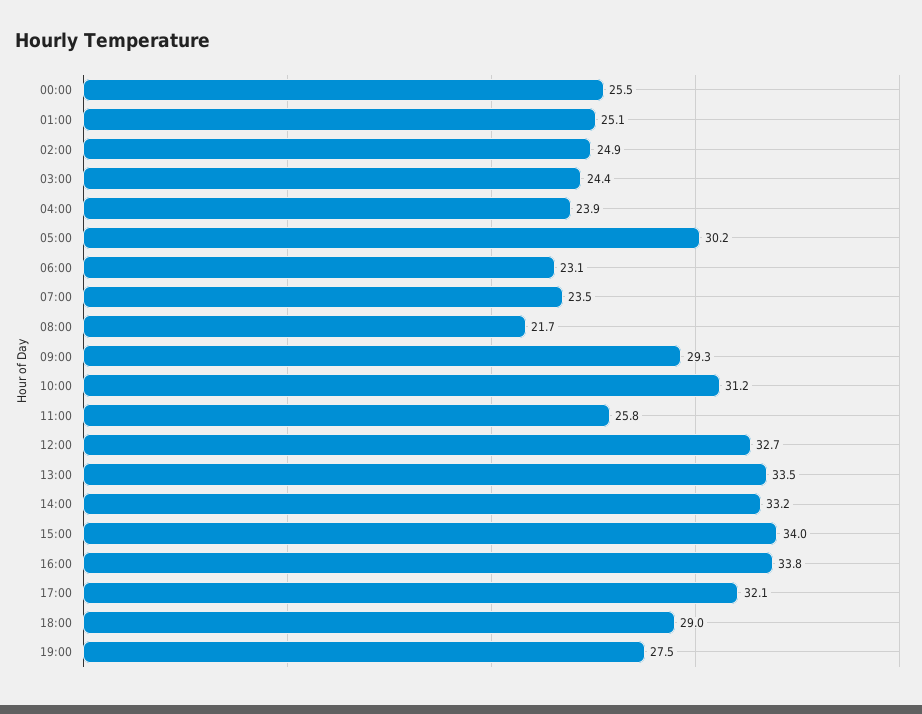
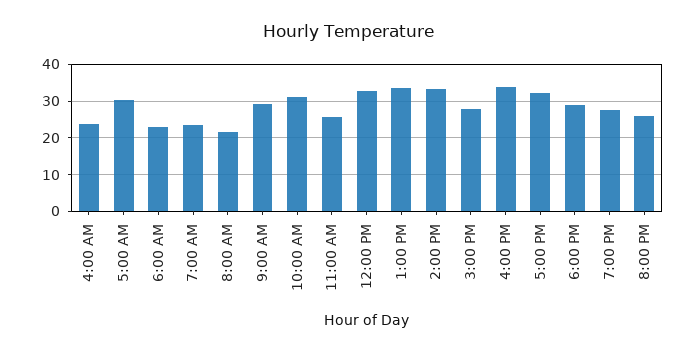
00:00: 25.5 -> none
01:00: 25.1 -> none
02:00: 24.9 -> none
03:00: 24.4 -> none
15:00: 34 -> 28
8:00 PM: none -> 26

